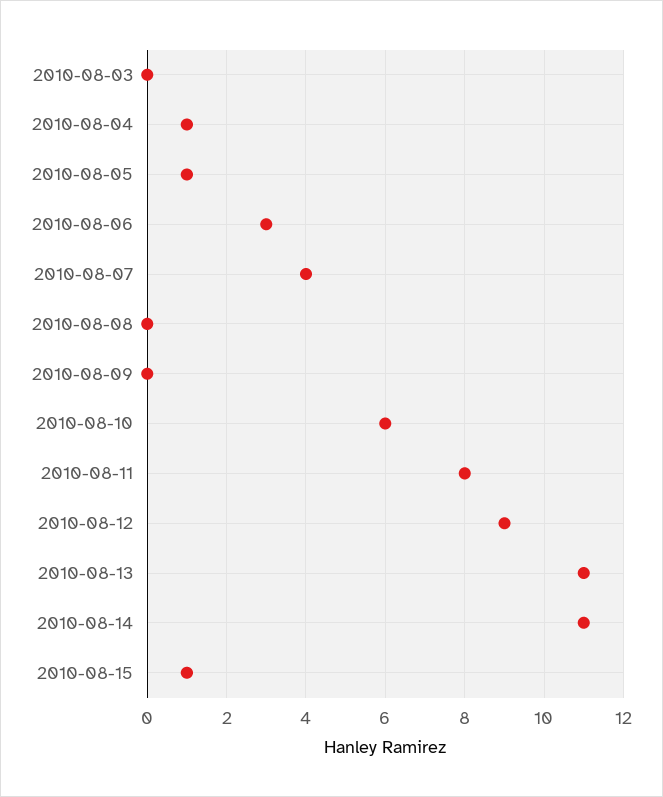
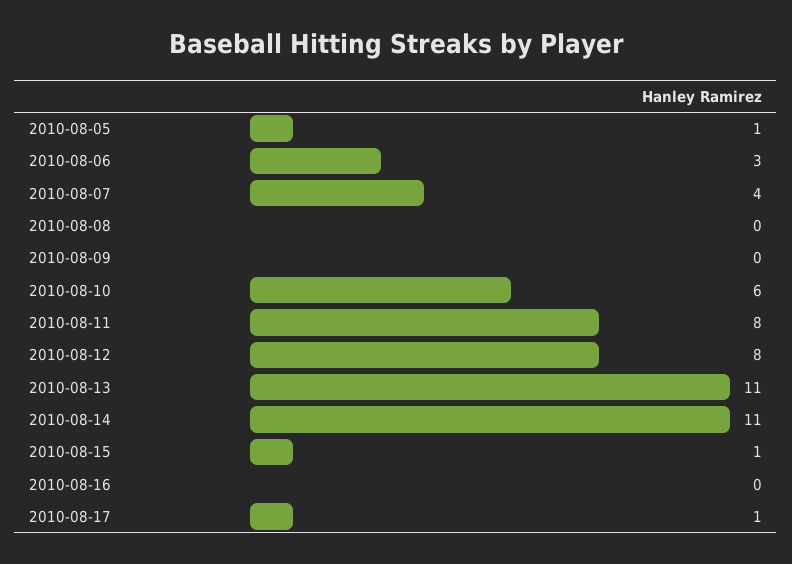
2010-08-03: 0 -> none
2010-08-04: 1 -> none
2010-08-12: 9 -> 8
2010-08-16: none -> 0
2010-08-17: none -> 1

